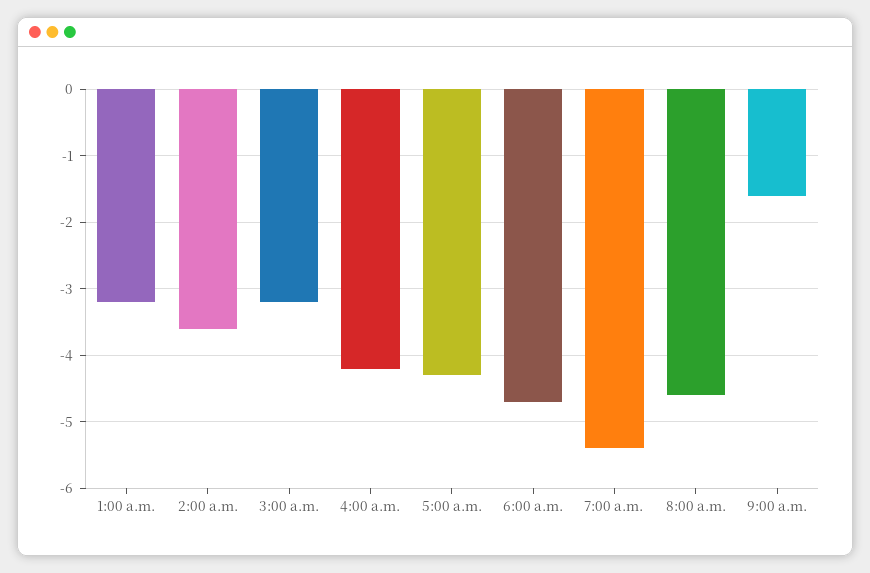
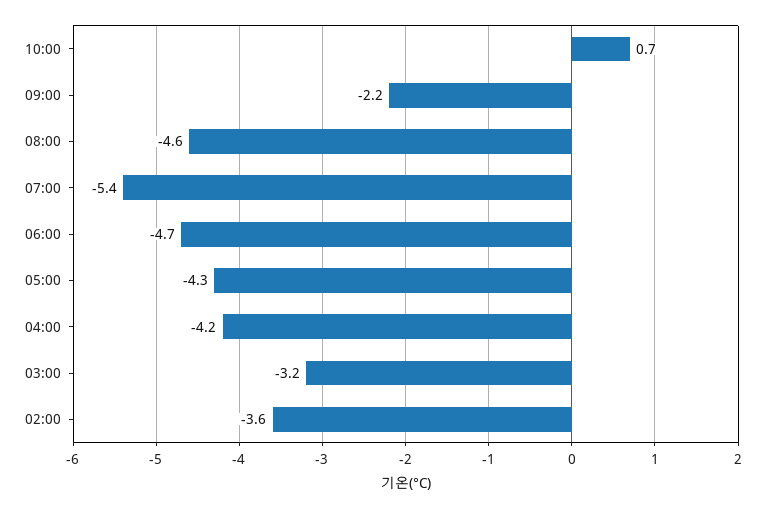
1:00 a.m.: -3.2 -> none
9:00 a.m.: -1.6 -> -2.2
10:00: none -> 0.7

